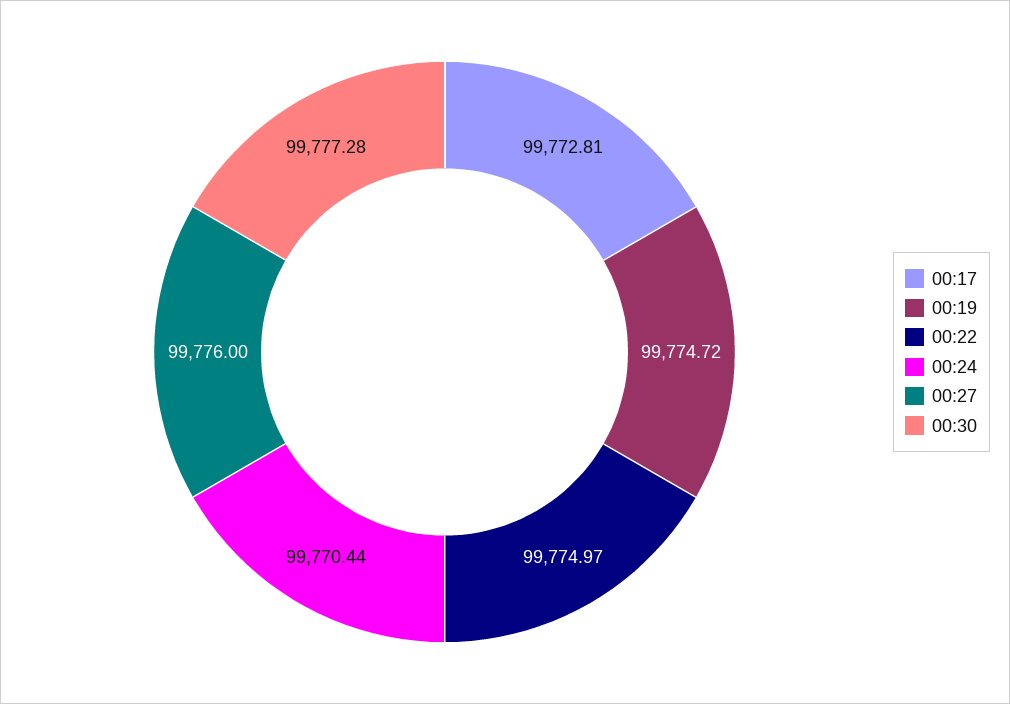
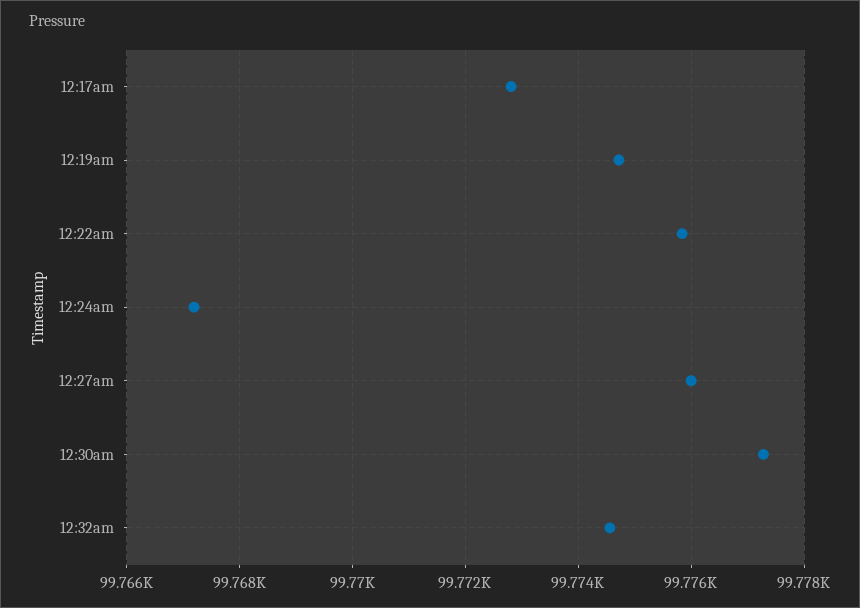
00:22: 99774.97 -> 99775.8
00:24: 99770.44 -> 99767.2
12:32am: none -> 99774.6

